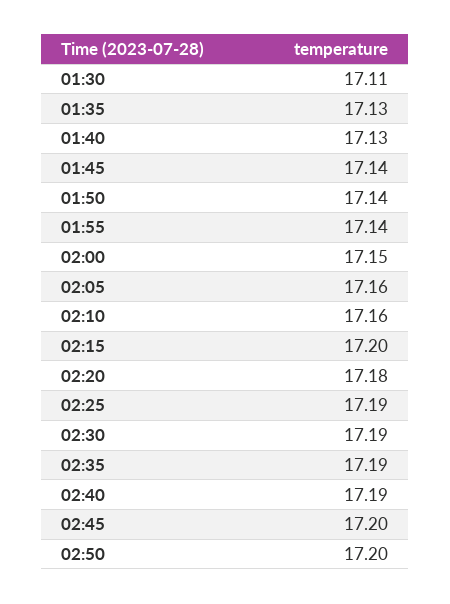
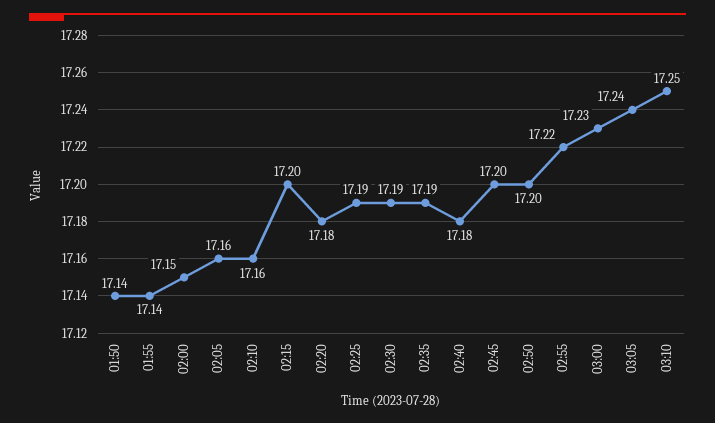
01:30: 17.11 -> none
01:35: 17.13 -> none
01:40: 17.13 -> none
01:45: 17.14 -> none
02:40: 17.19 -> 17.18
02:55: none -> 17.22
03:00: none -> 17.23
03:05: none -> 17.24
03:10: none -> 17.25

